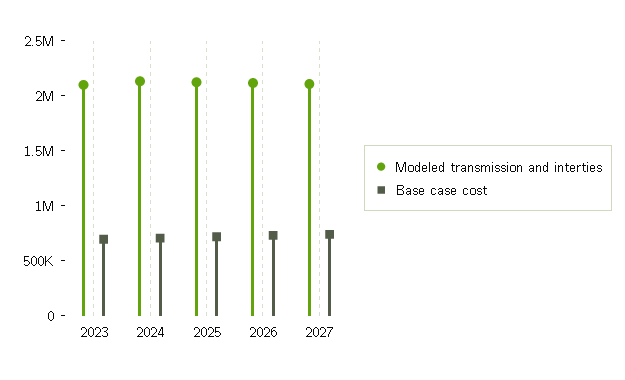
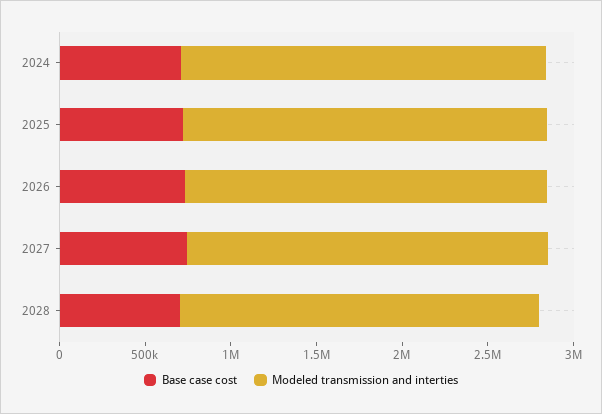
Modeled transmission and interties, 2023: 2100000 -> none
Base case cost, 2023: 700000 -> none
Base case cost, 2028: none -> 700000
Modeled transmission and interties, 2028: none -> 2100000

